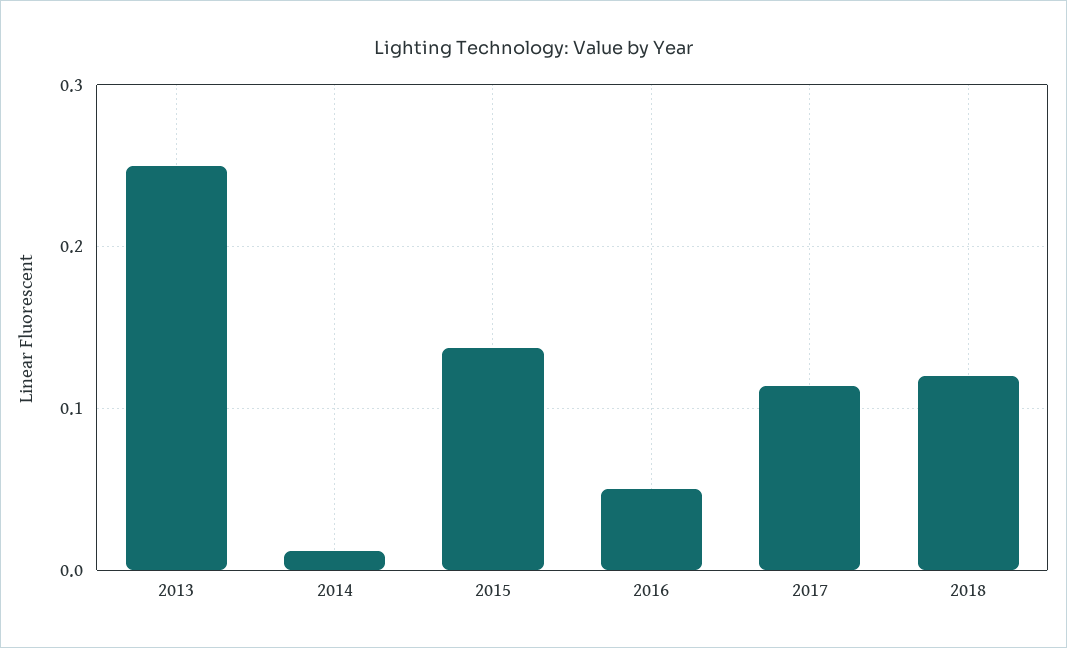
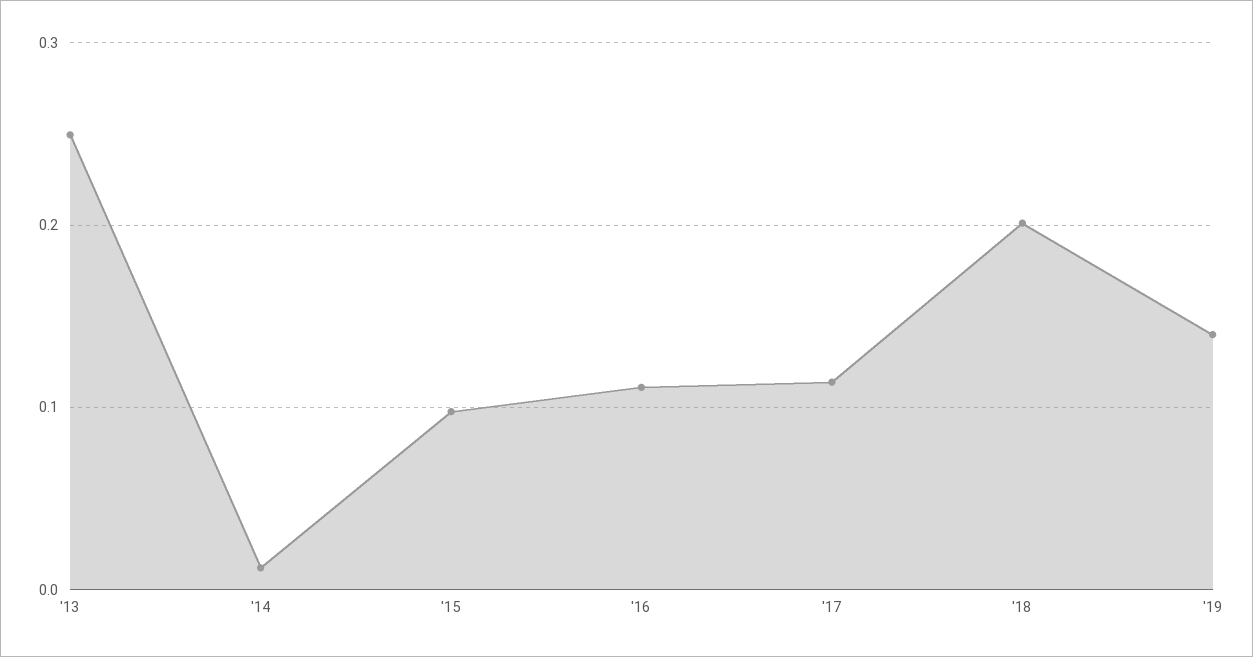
2015: 0.14 -> 0.1
2016: 0.05 -> 0.11
2018: 0.12 -> 0.2
'19: none -> 0.14

